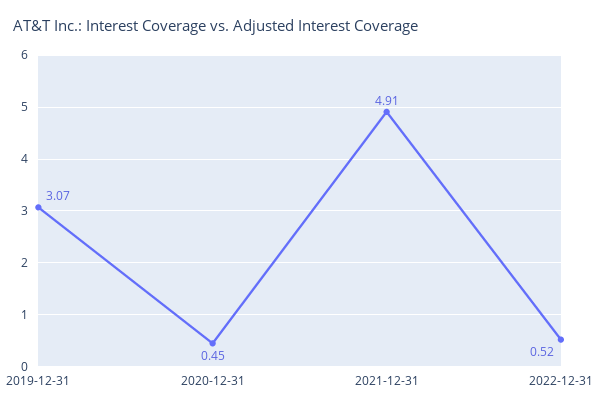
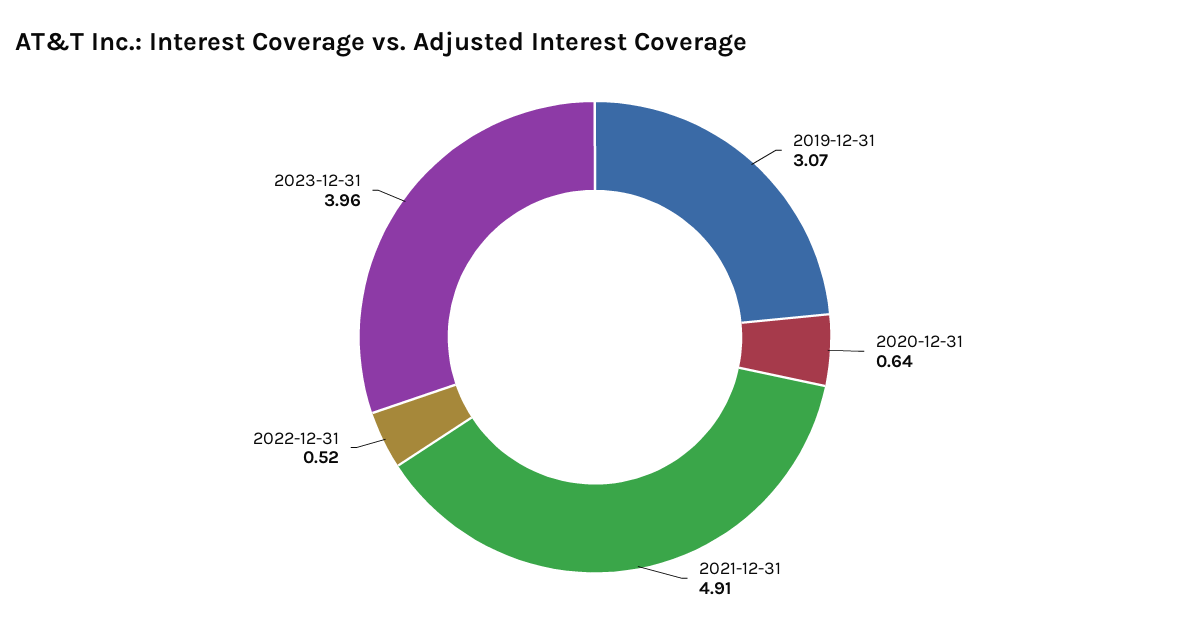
2020-12-31: 0.45 -> 0.64
2023-12-31: none -> 3.96

